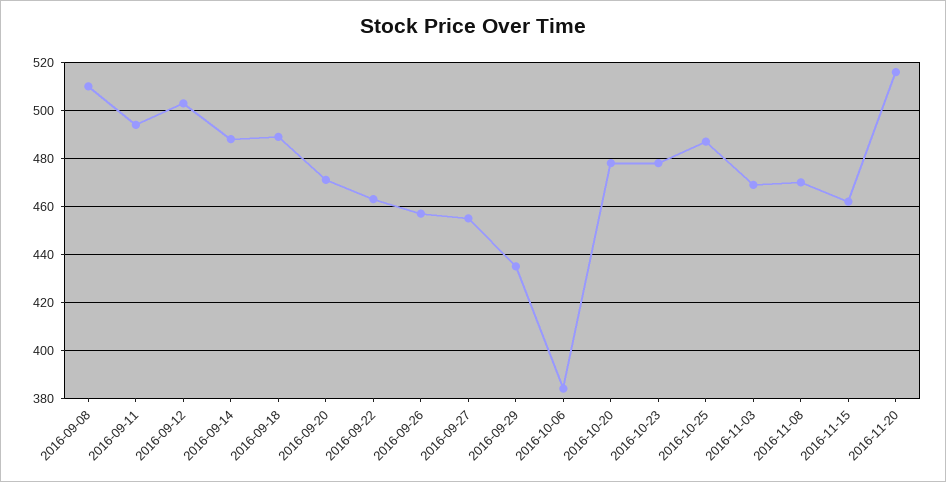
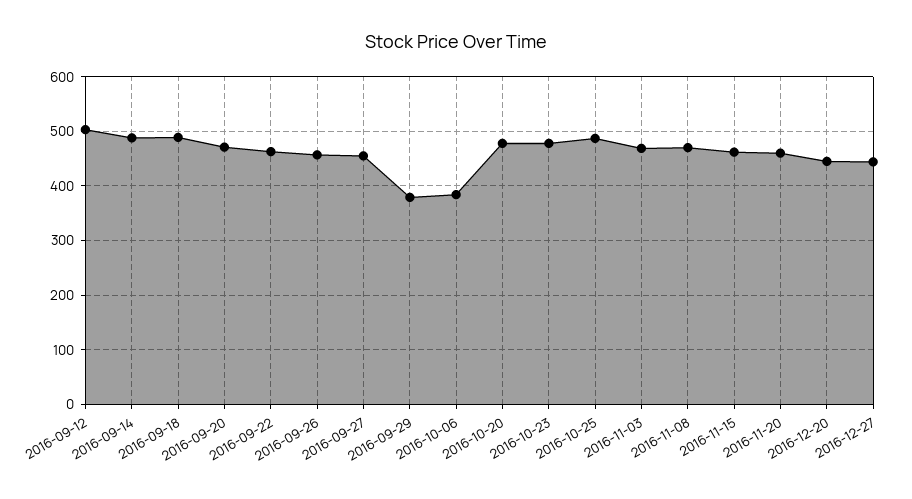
2016-09-08: 510 -> none
2016-09-11: 495 -> none
2016-09-29: 435 -> 380
2016-11-20: 515 -> 460
2016-12-20: none -> 440
2016-12-27: none -> 440

